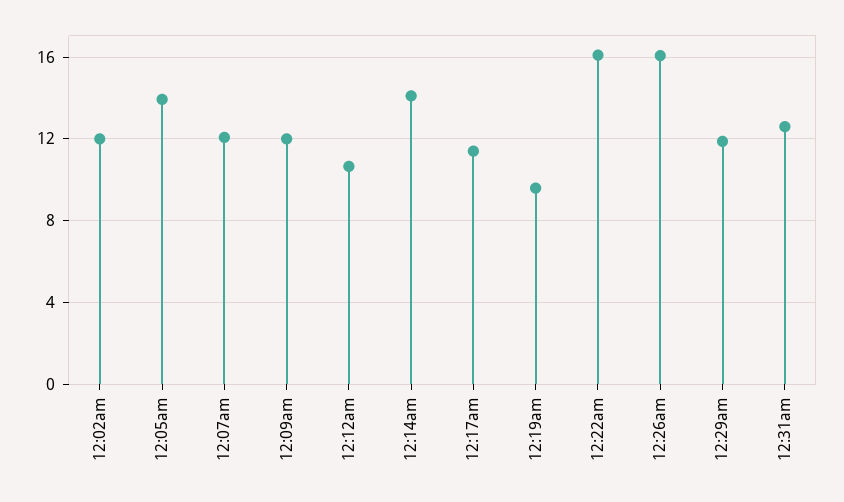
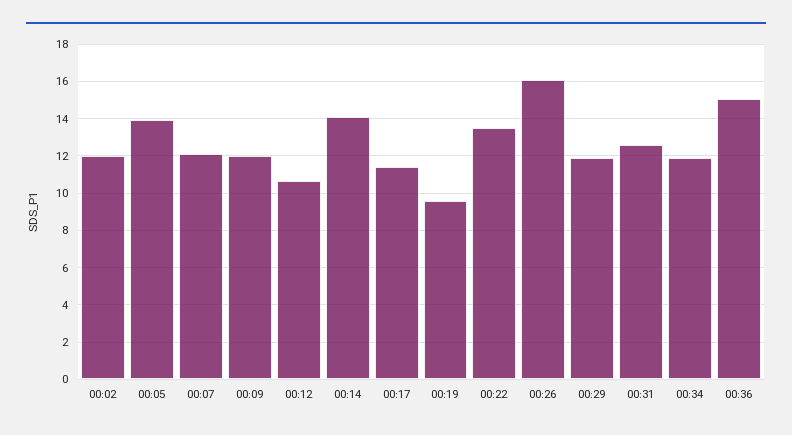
12:22am: 16 -> 13.5
00:34: none -> 12
00:36: none -> 15

